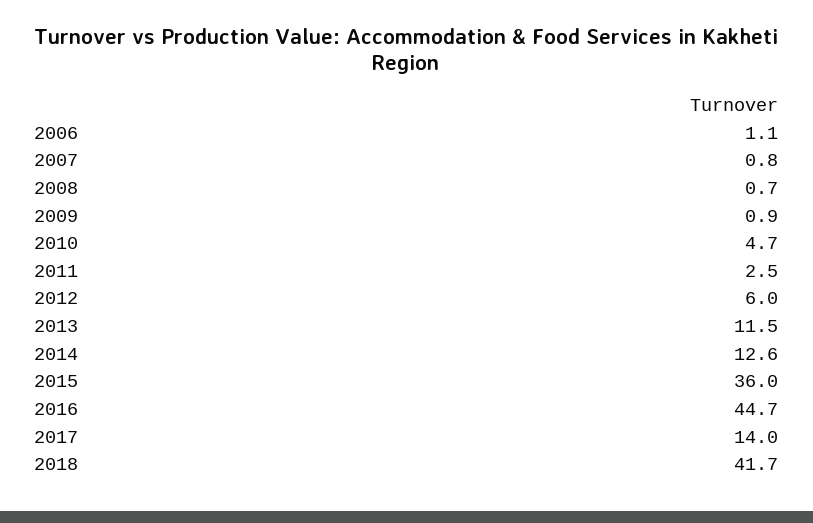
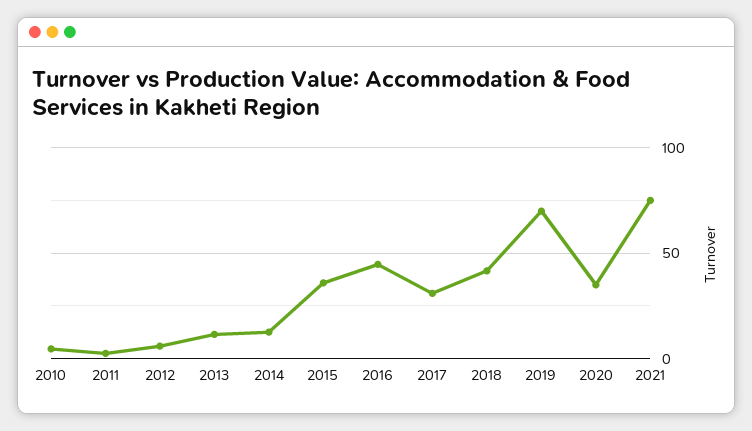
2006: 1.1 -> none
2007: 0.8 -> none
2008: 0.7 -> none
2009: 0.9 -> none
2017: 14 -> 30
2019: none -> 70
2020: none -> 35
2021: none -> 75

